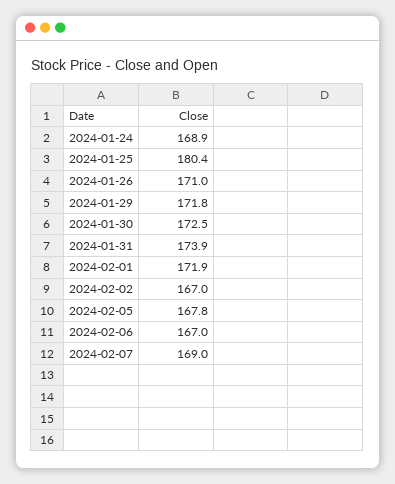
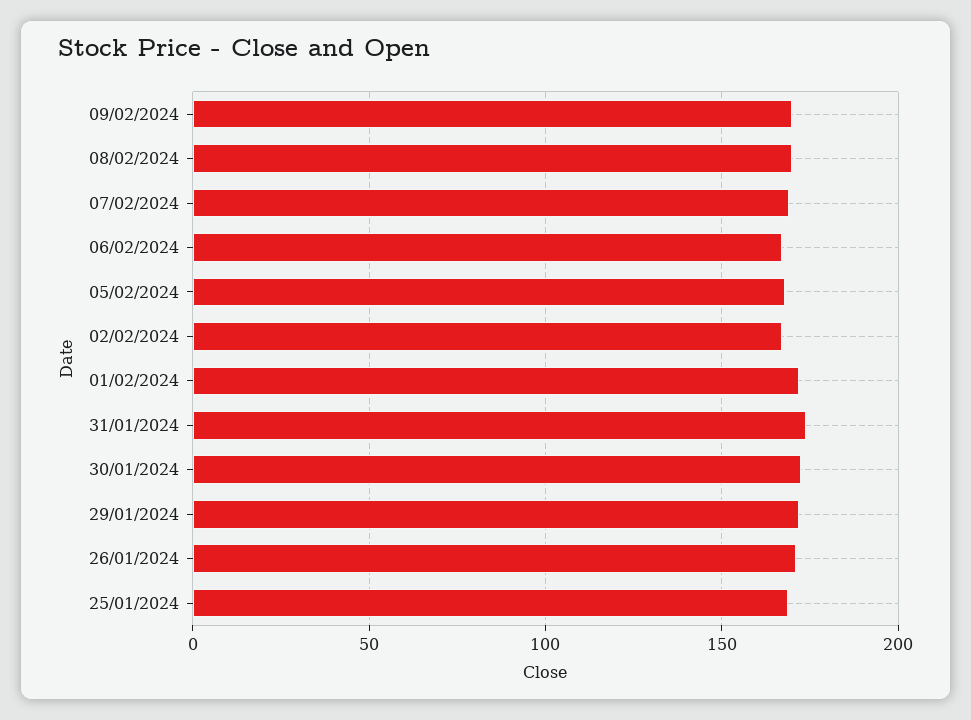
2024-01-24: 168.9 -> none
2024-01-25: 180.4 -> 170
09/02/2024: none -> 170
08/02/2024: none -> 170

